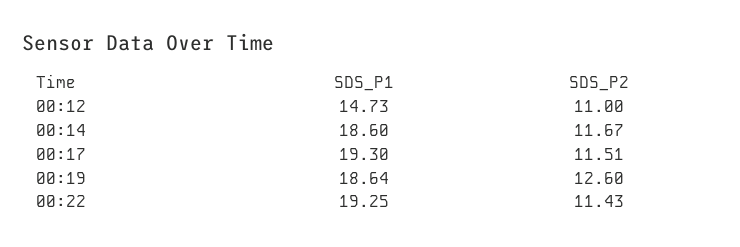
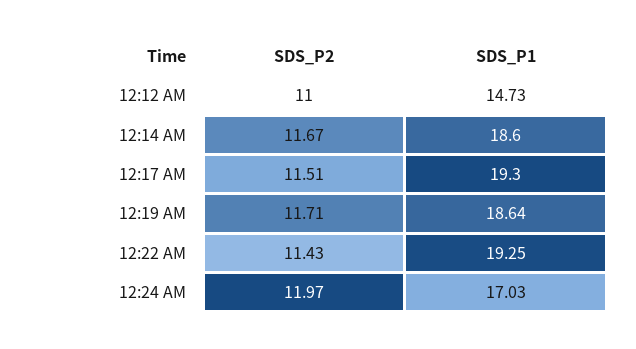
SDS_P2, 00:19: 12.6 -> 11.71
SDS_P2, 12:24 AM: none -> 11.97
SDS_P1, 12:24 AM: none -> 17.03

